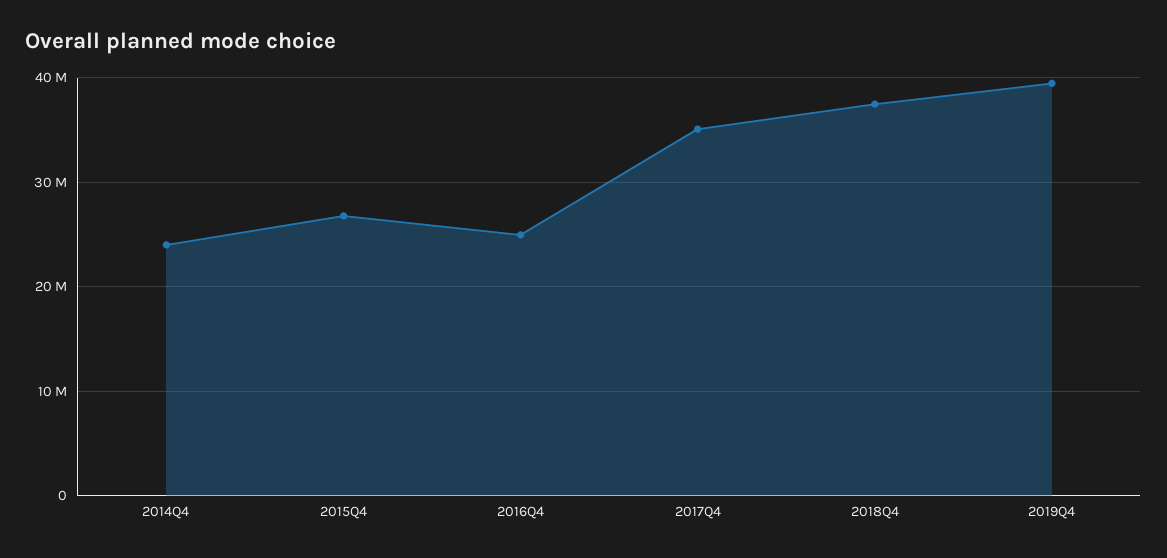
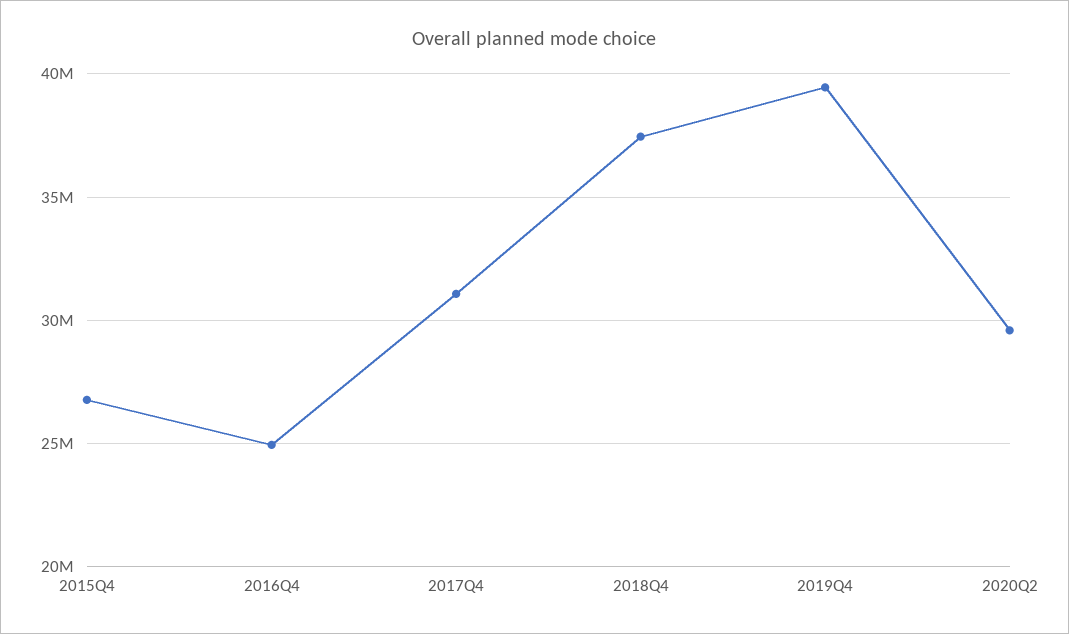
2014Q4: 24000000 -> none
2017Q4: 35000000 -> 31000000
2020Q2: none -> 29500000

